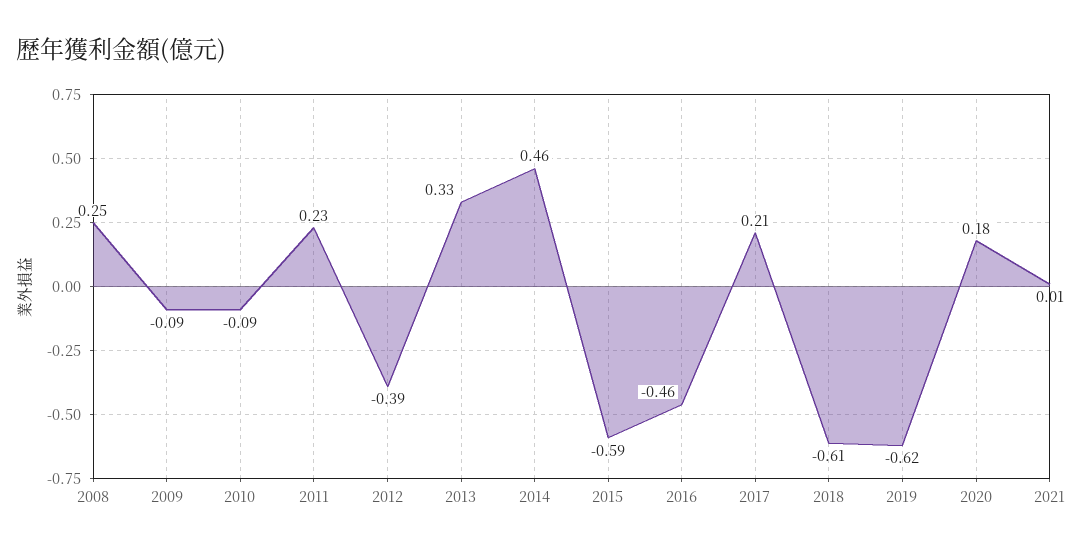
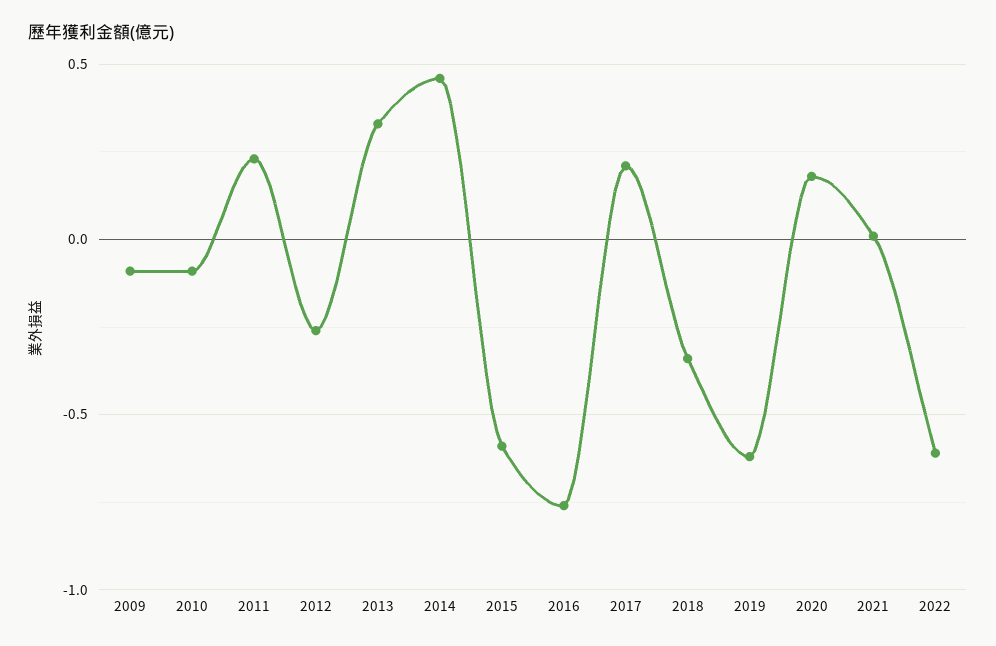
2008: 0.25 -> none
2012: -0.39 -> -0.25
2016: -0.46 -> -0.75
2018: -0.61 -> -0.35
2022: none -> -0.6

